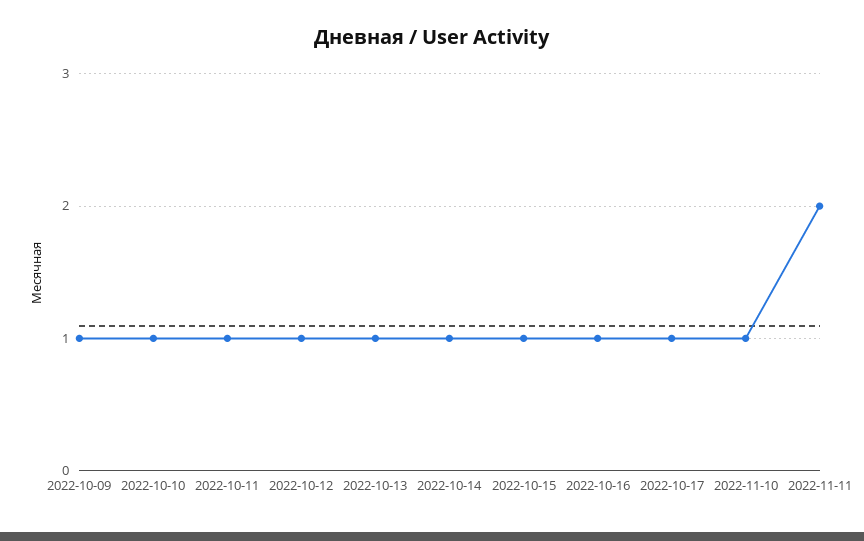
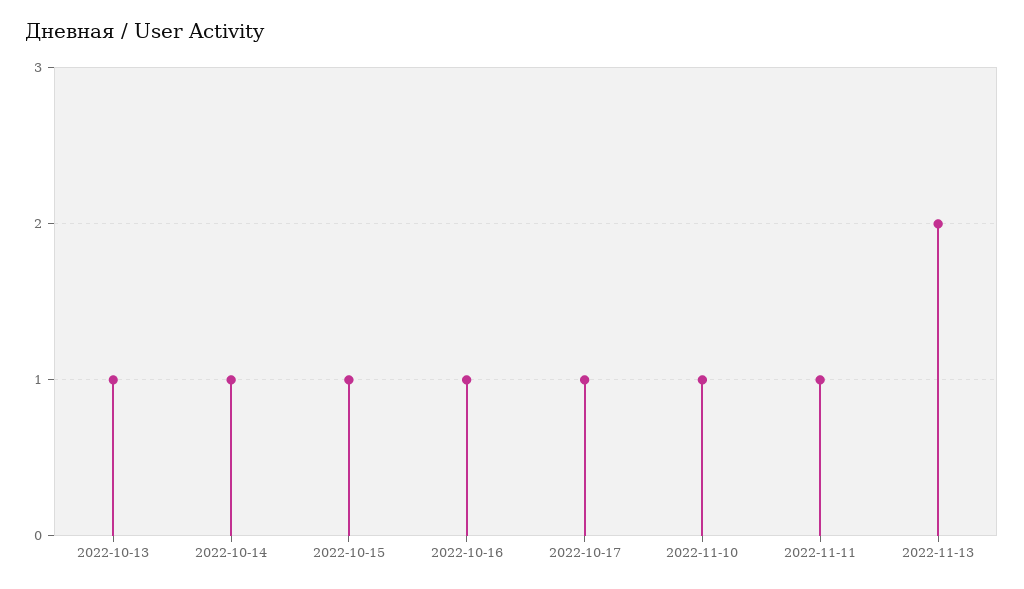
2022-10-09: 1 -> none
2022-10-10: 1 -> none
2022-10-11: 1 -> none
2022-10-12: 1 -> none
2022-11-11: 2 -> 1
2022-11-13: none -> 2

